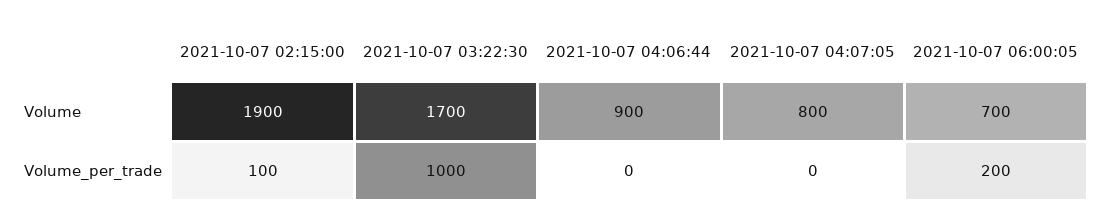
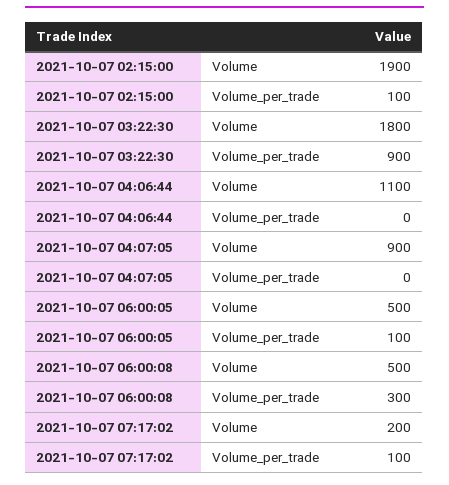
2021-10-07 03:22:30, Volume: 1700 -> 1800
2021-10-07 04:06:44, Volume: 900 -> 1100
2021-10-07 04:07:05, Volume: 800 -> 900
2021-10-07 06:00:05, Volume: 700 -> 500
2021-10-07 03:22:30, Volume_per_trade: 1000 -> 900
2021-10-07 06:00:05, Volume_per_trade: 200 -> 100
2021-10-07 06:00:08, Volume: none -> 500
2021-10-07 06:00:08, Volume_per_trade: none -> 300
2021-10-07 07:17:02, Volume: none -> 200
2021-10-07 07:17:02, Volume_per_trade: none -> 100

